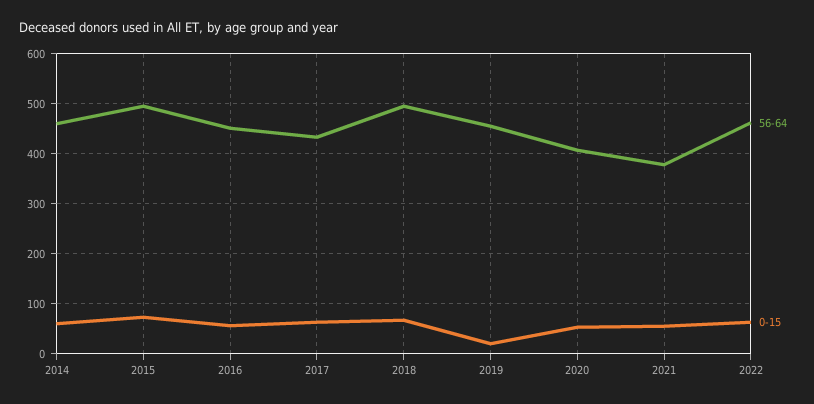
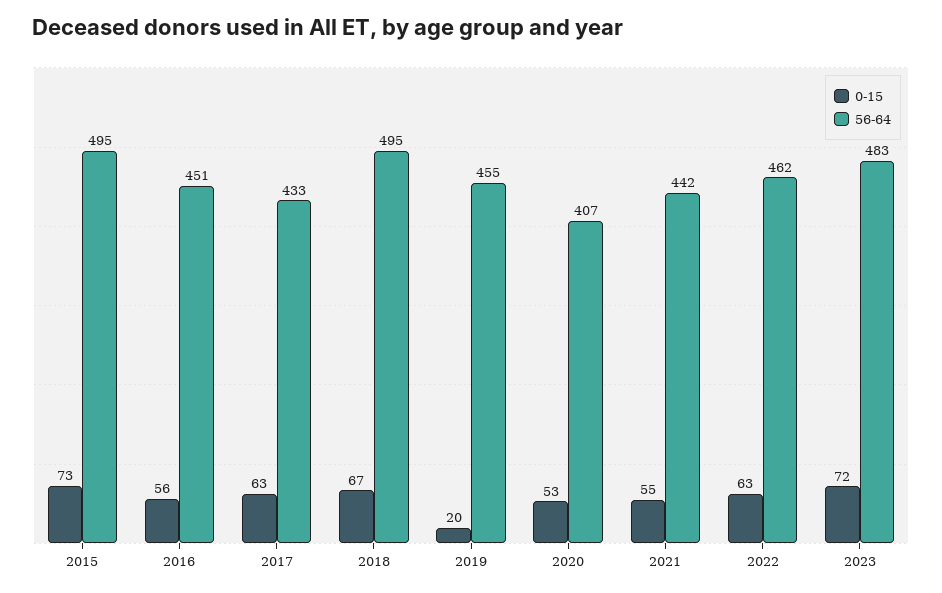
56-64, 2014: 460 -> none
0-15, 2014: 60 -> none
56-64, 2021: 380 -> 442
0-15, 2023: none -> 72
56-64, 2023: none -> 483

